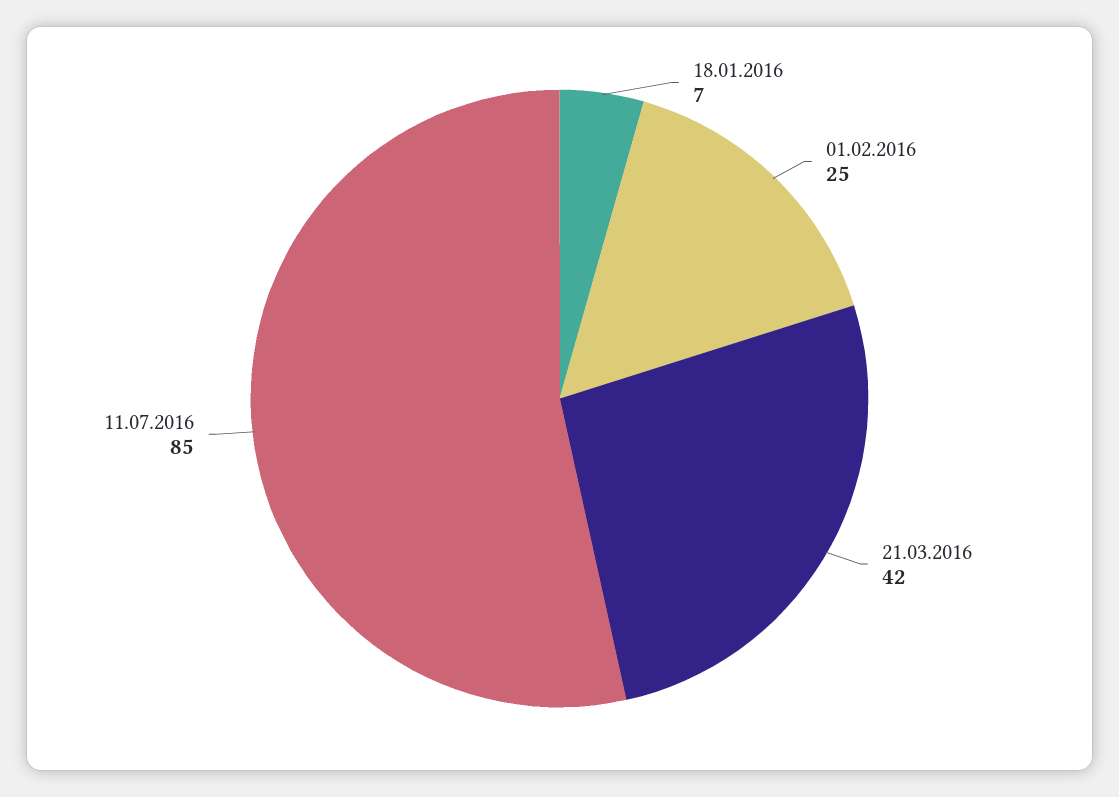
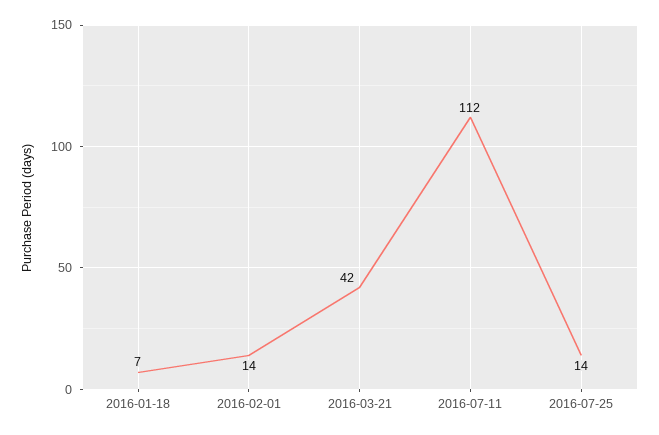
01.02.2016: 25 -> 14
11.07.2016: 85 -> 112
2016-07-25: none -> 14

